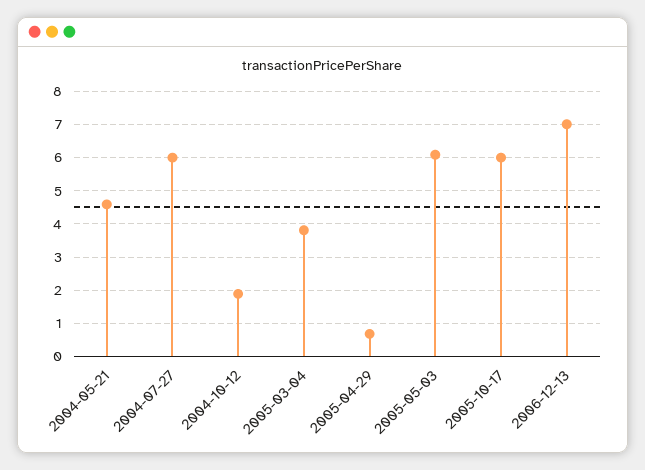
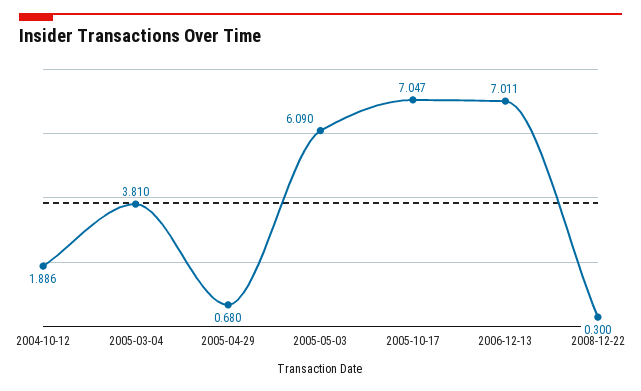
2004-05-21: 4.6 -> none
2004-07-27: 6 -> none
2005-10-17: 6 -> 7.047
2008-12-22: none -> 0.3

